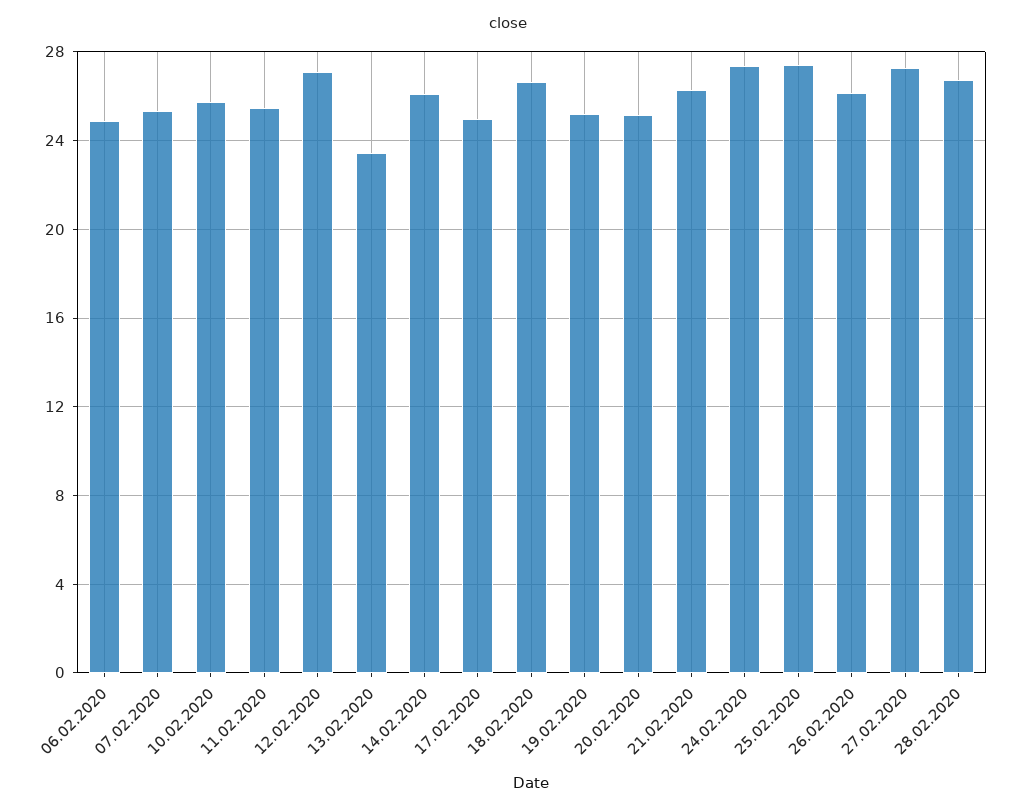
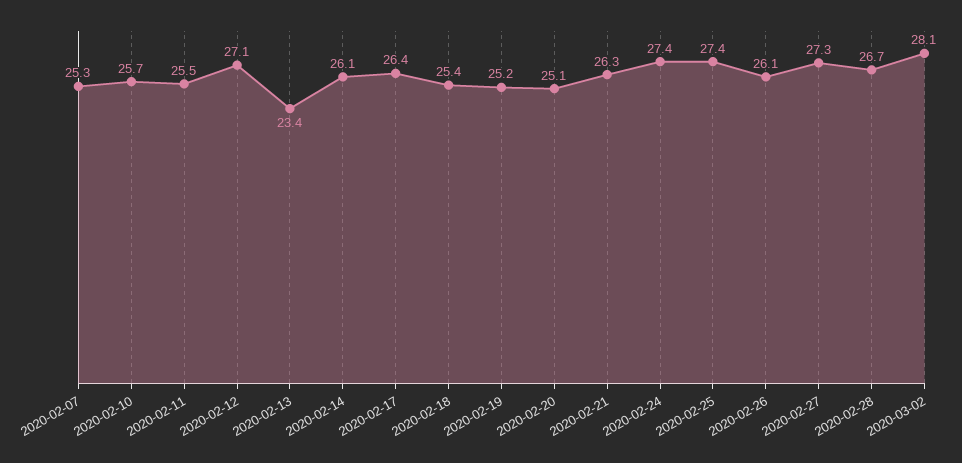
06.02.2020: 25 -> none
17.02.2020: 25 -> 26.4
18.02.2020: 26.5 -> 25.4
2020-03-02: none -> 28.1

